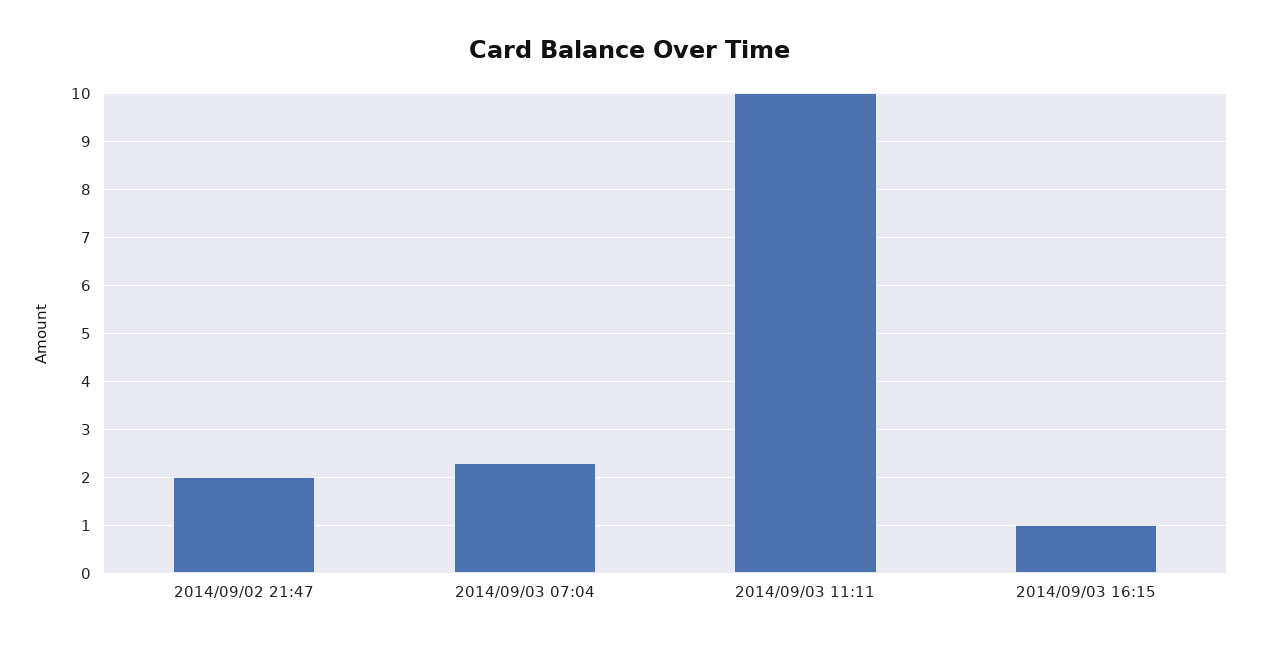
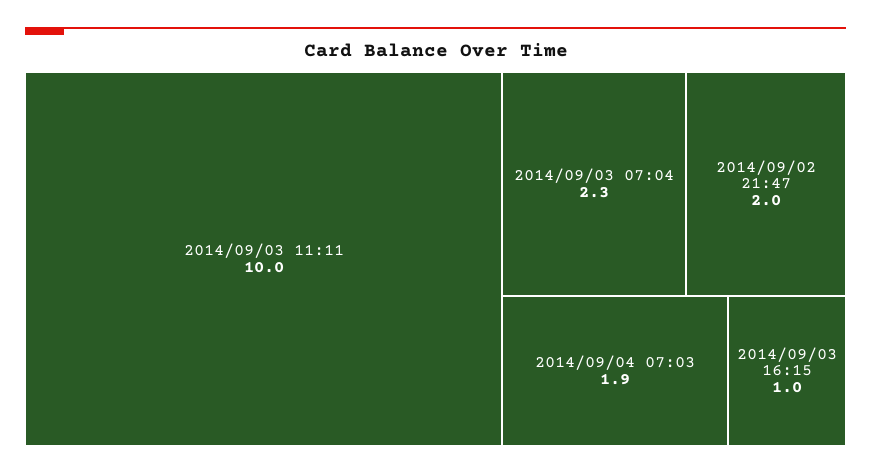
2014/09/04 07:03: none -> 1.9

